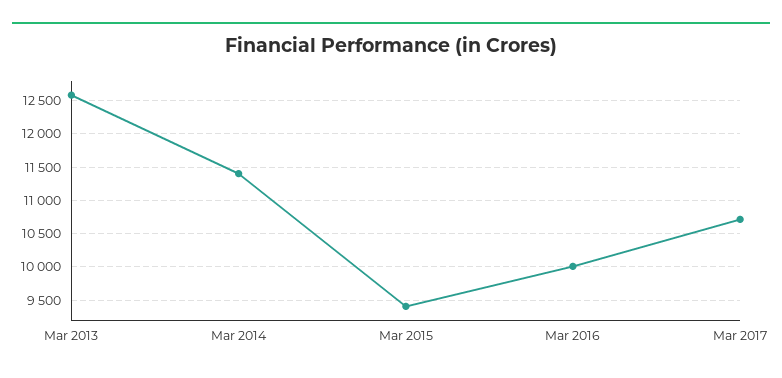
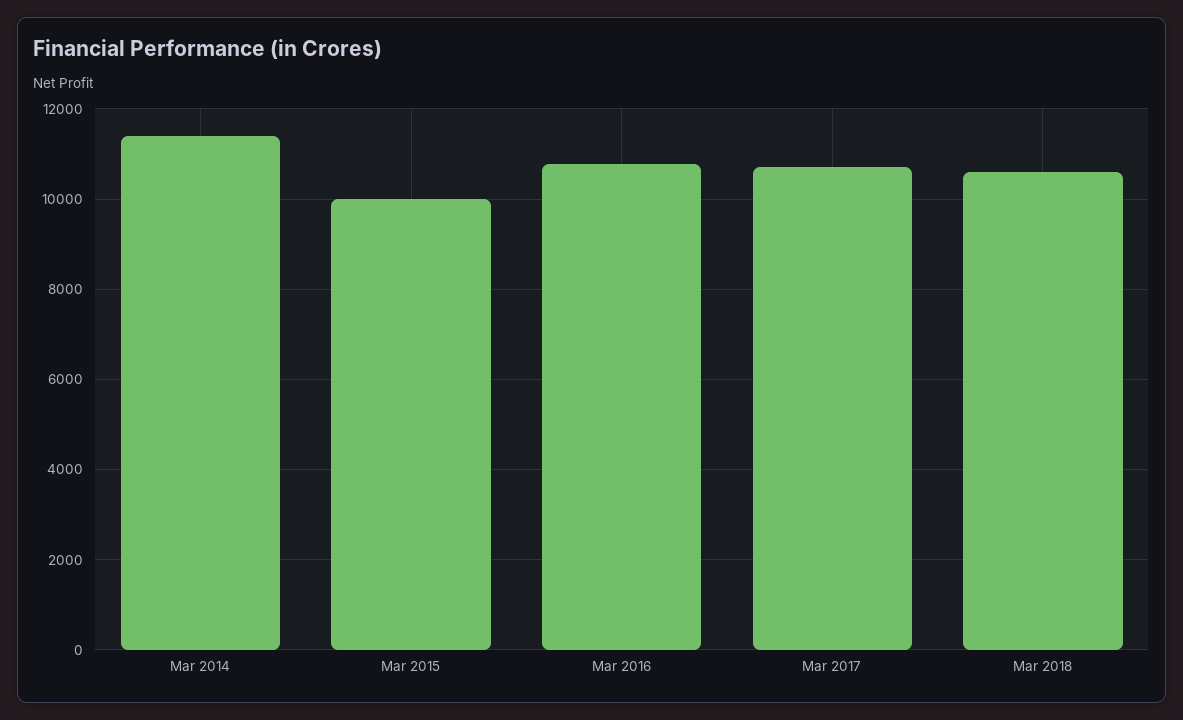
Mar 2013: 12600 -> none
Mar 2015: 9400 -> 10000
Mar 2016: 10000 -> 10800
Mar 2018: none -> 10600

